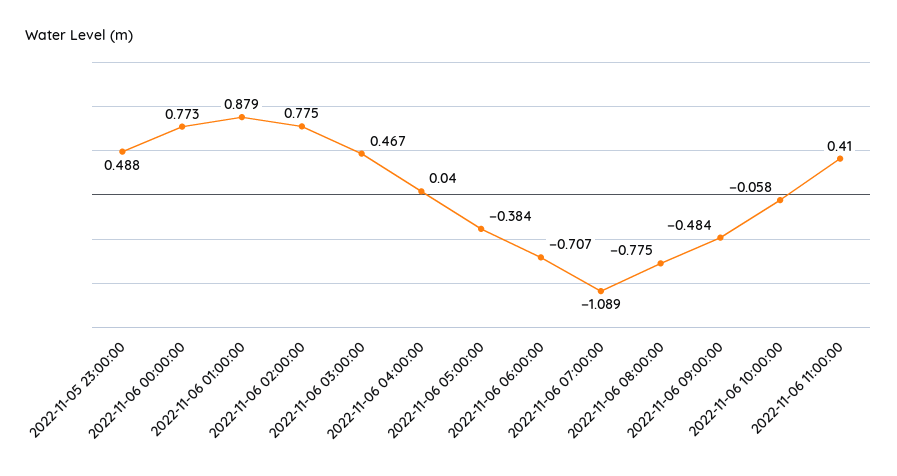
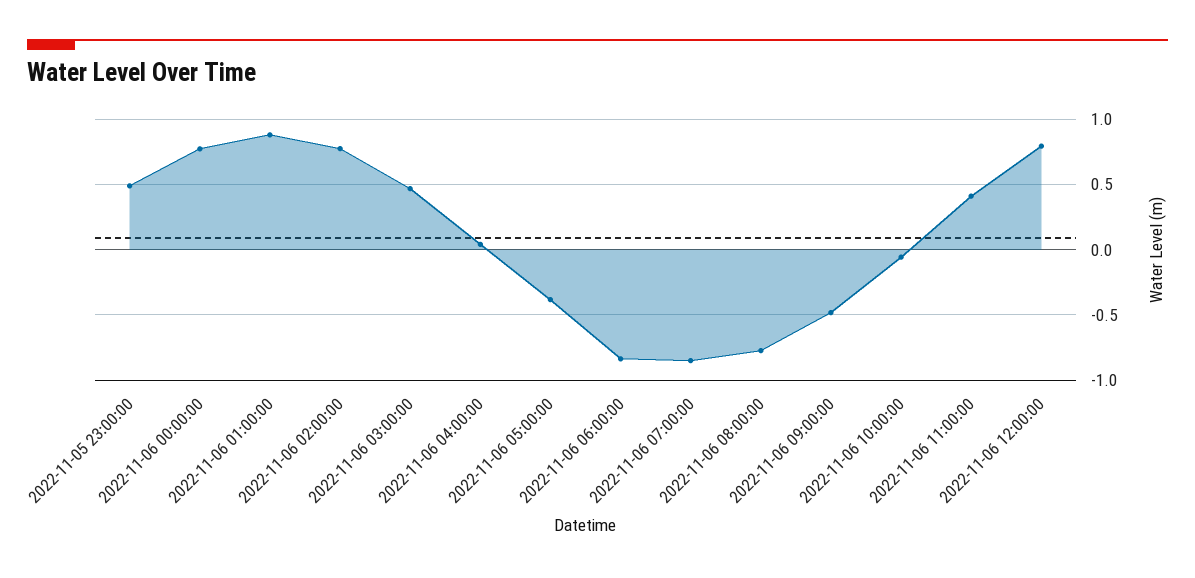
2022-11-06 06:00:00: -0.707 -> -0.85
2022-11-06 07:00:00: -1.089 -> -0.85
2022-11-06 12:00:00: none -> 0.8

